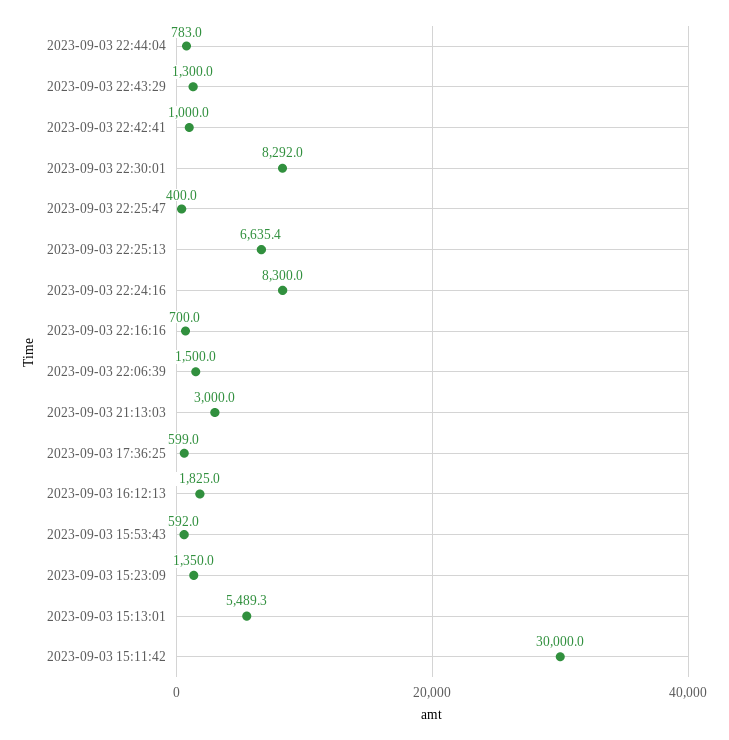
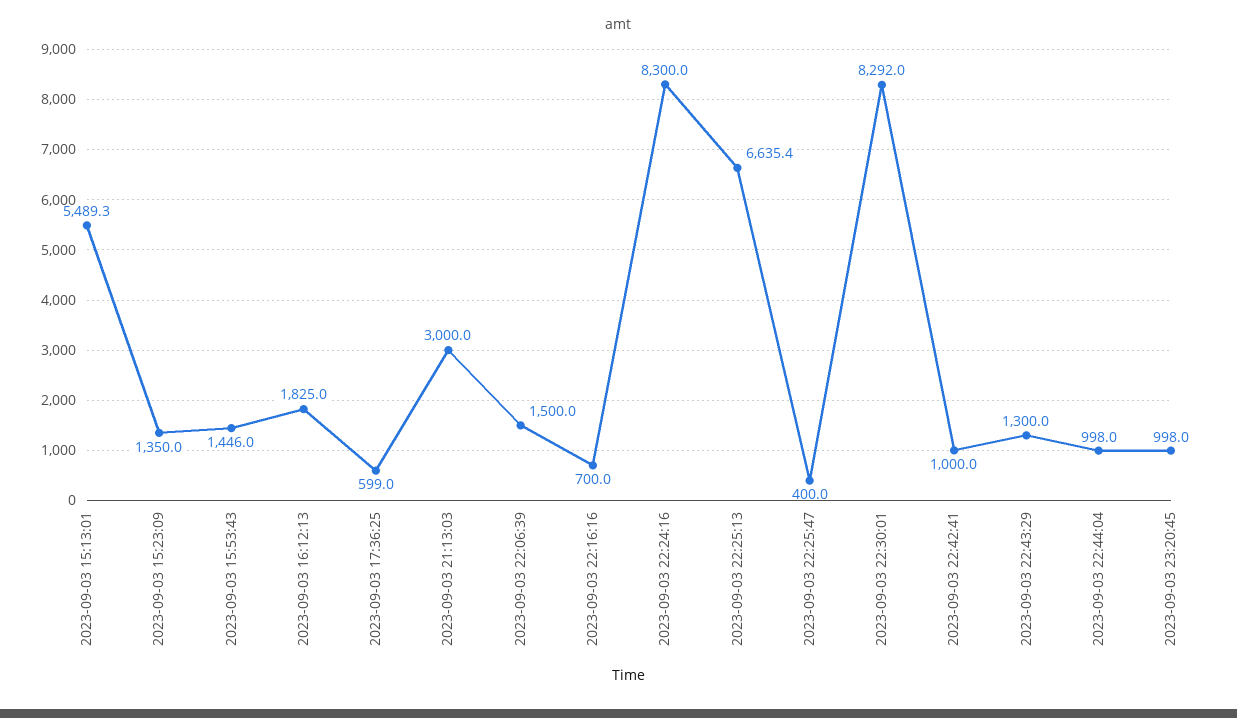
2023-09-03 22:44:04: 783 -> 998
2023-09-03 15:53:43: 592 -> 1446
2023-09-03 15:11:42: 30000 -> none
2023-09-03 23:20:45: none -> 998

